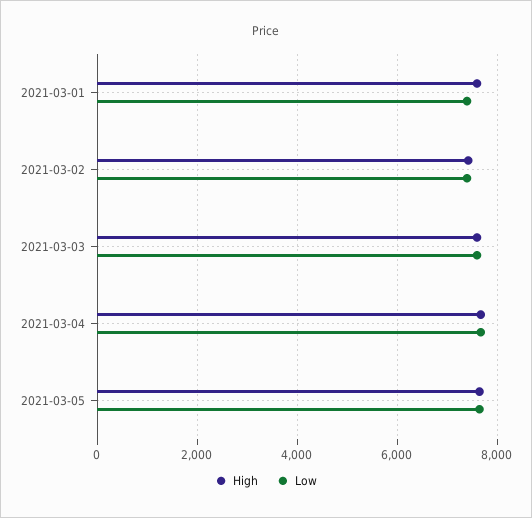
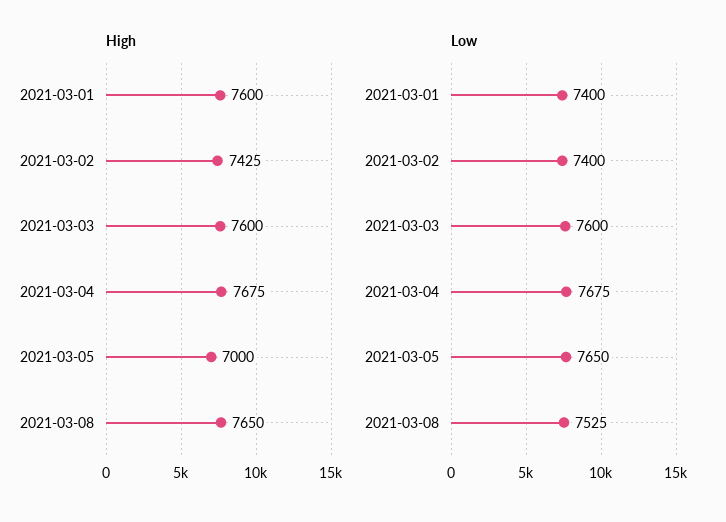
High, 2021-03-05: 7600 -> 7000
High, 2021-03-08: none -> 7650
Low, 2021-03-08: none -> 7525

